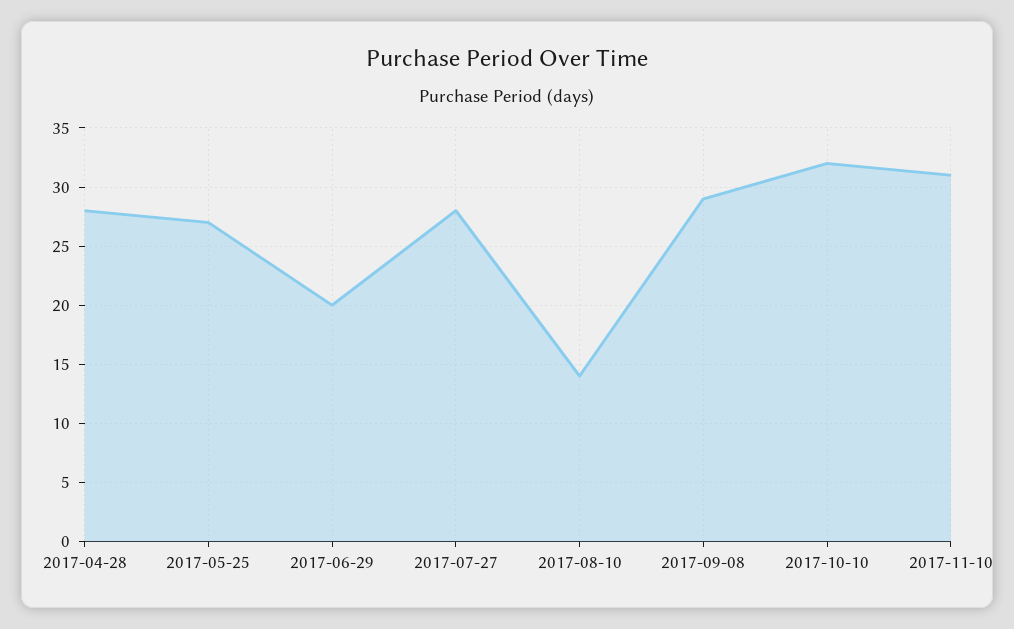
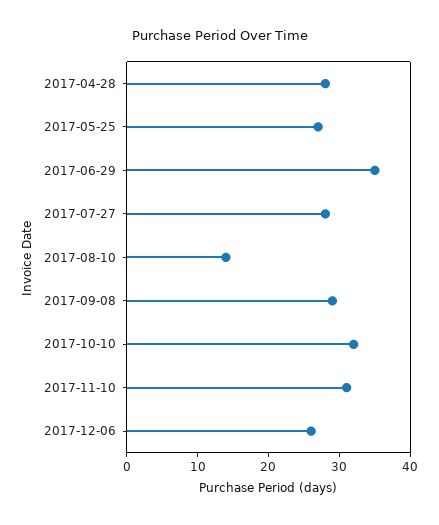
2017-06-29: 20 -> 35
2017-12-06: none -> 25

